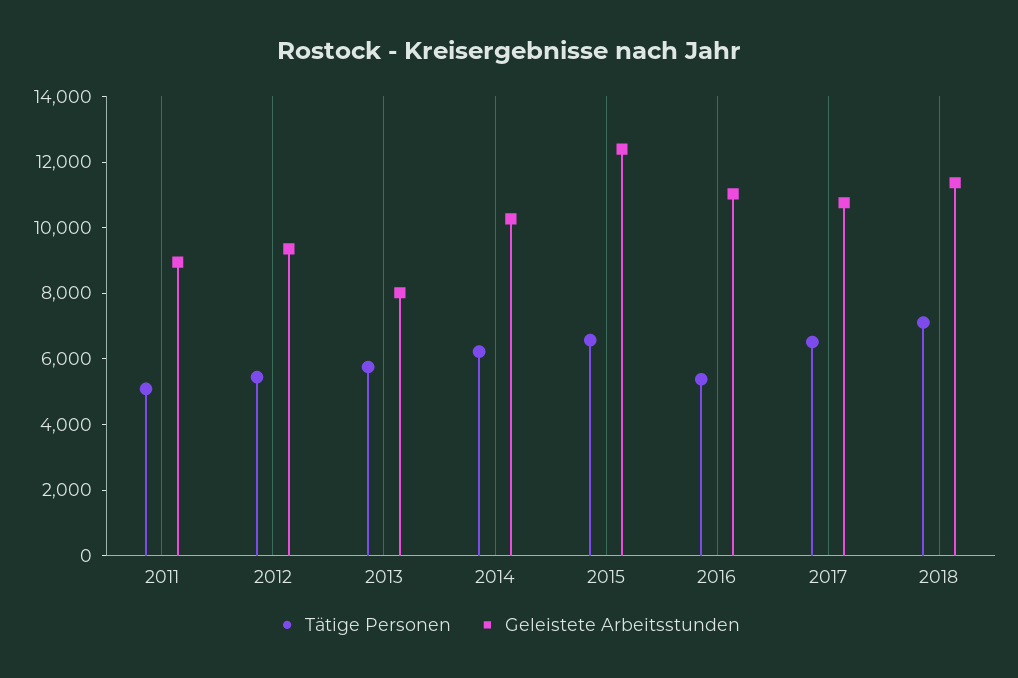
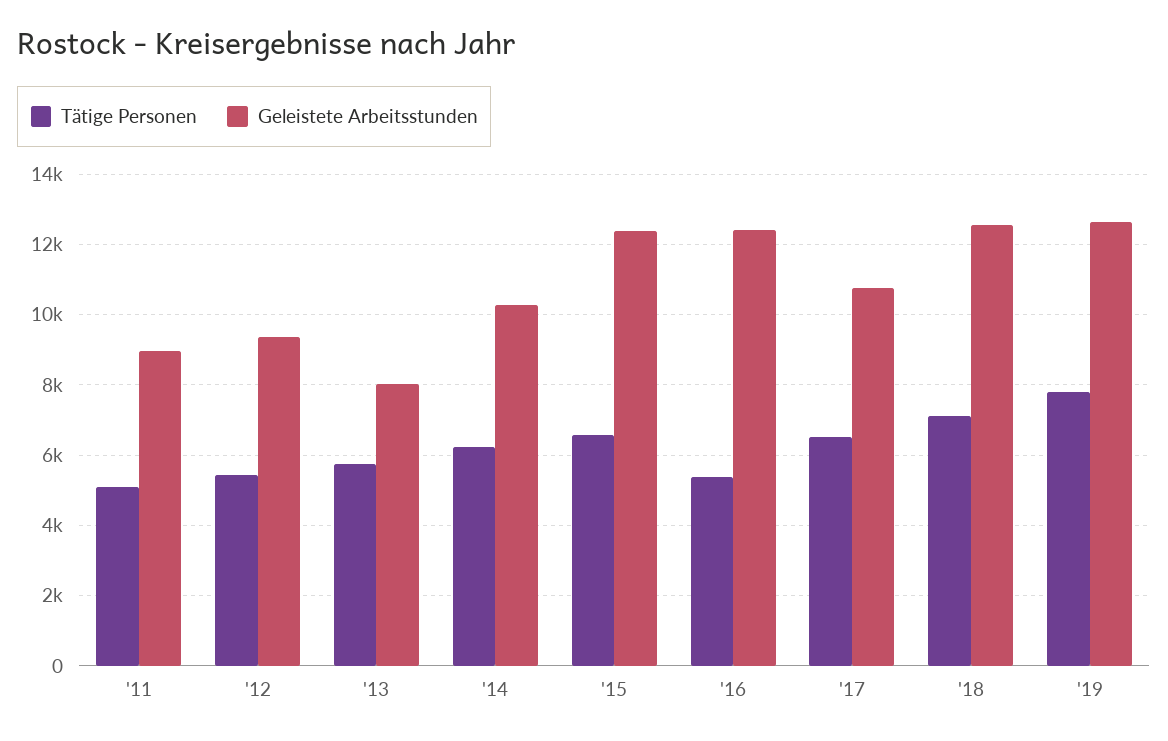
Geleistete Arbeitsstunden, 2016: 11000 -> 12400
Geleistete Arbeitsstunden, 2018: 11500 -> 12600
Tätige Personen, '19: none -> 7800
Geleistete Arbeitsstunden, '19: none -> 12600

